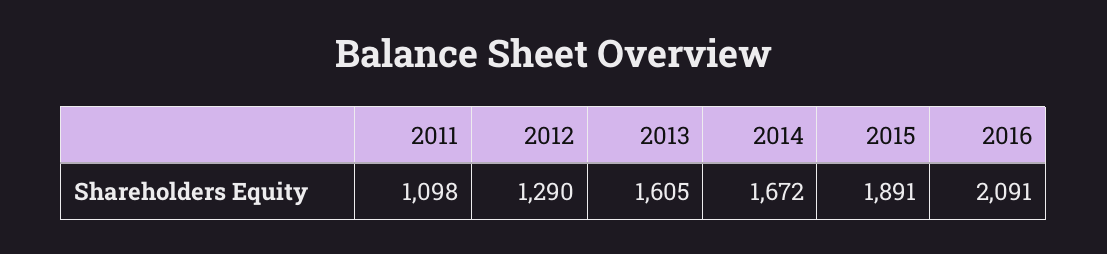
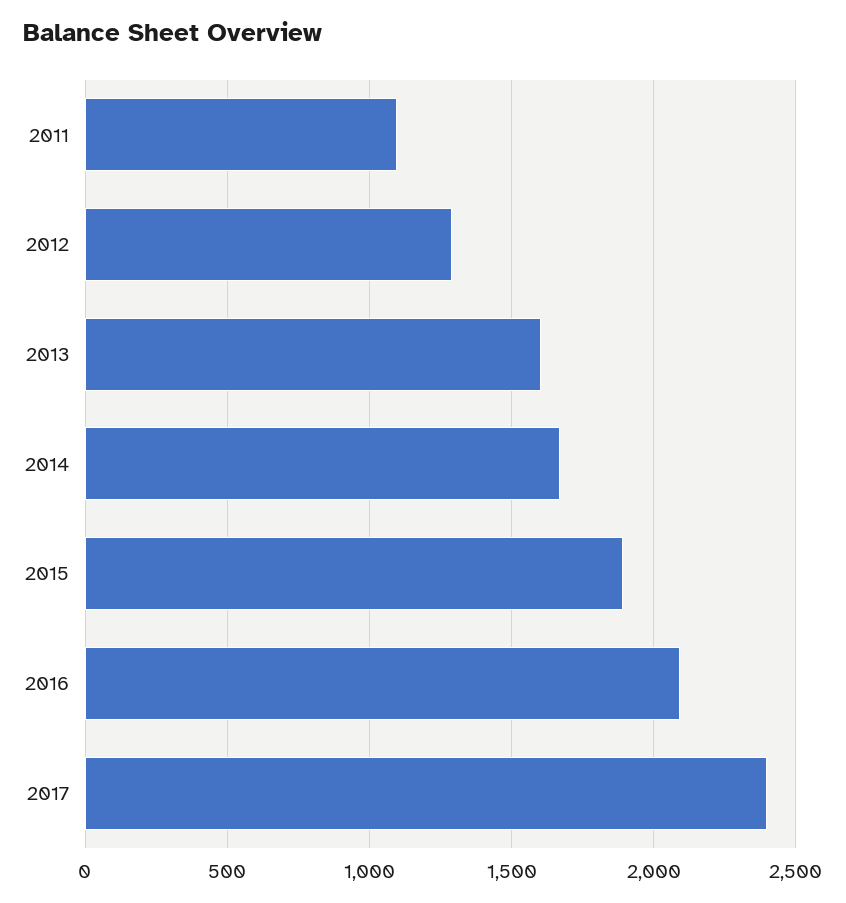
2017: none -> 2400

